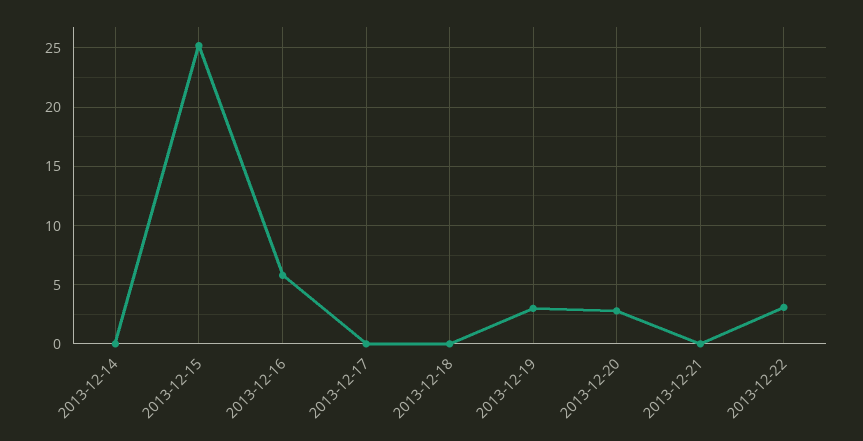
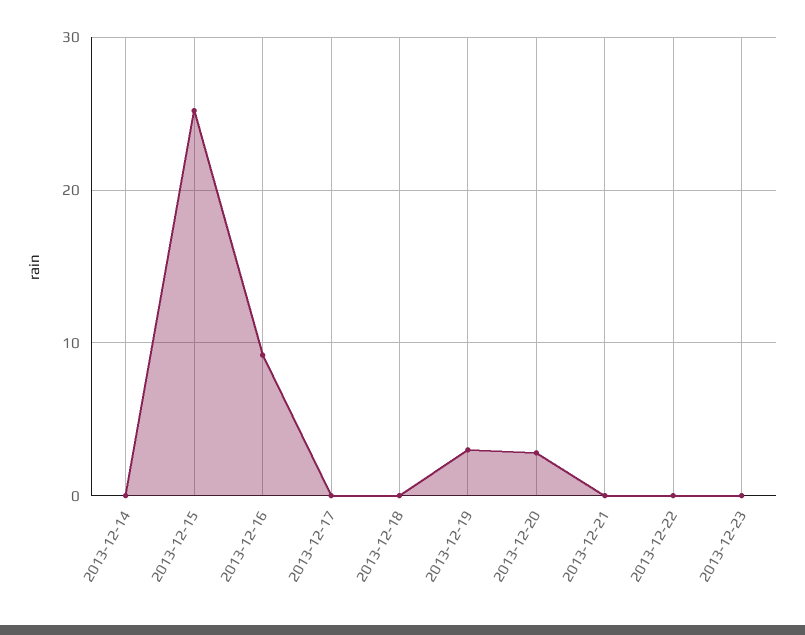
2013-12-16: 6 -> 9
2013-12-22: 3 -> 0
2013-12-23: none -> 0

